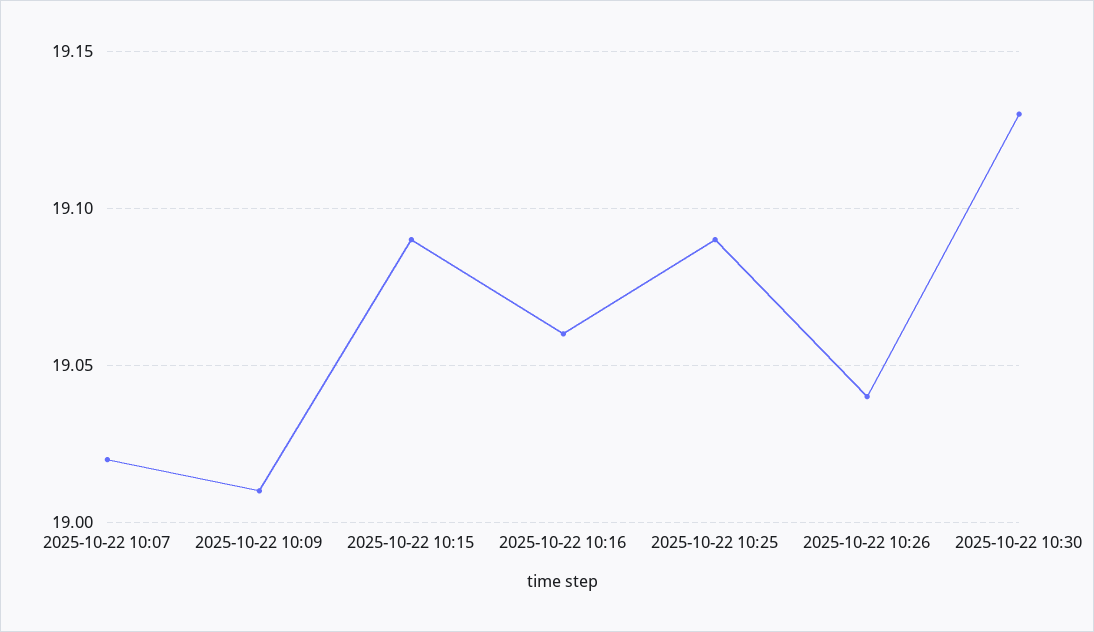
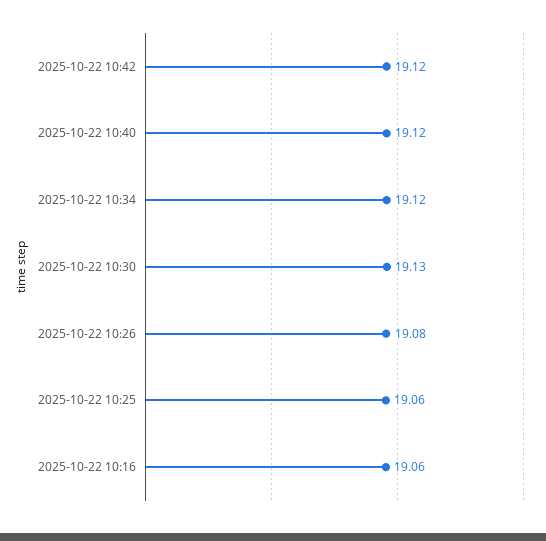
2025-10-22 10:07: 19.02 -> none
2025-10-22 10:09: 19.01 -> none
2025-10-22 10:15: 19.09 -> none
2025-10-22 10:25: 19.09 -> 19.06
2025-10-22 10:26: 19.04 -> 19.08
2025-10-22 10:42: none -> 19.12
2025-10-22 10:40: none -> 19.12
2025-10-22 10:34: none -> 19.12

